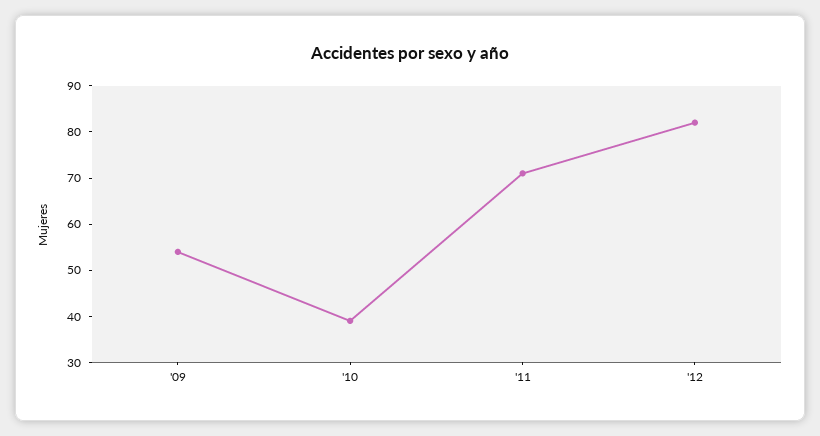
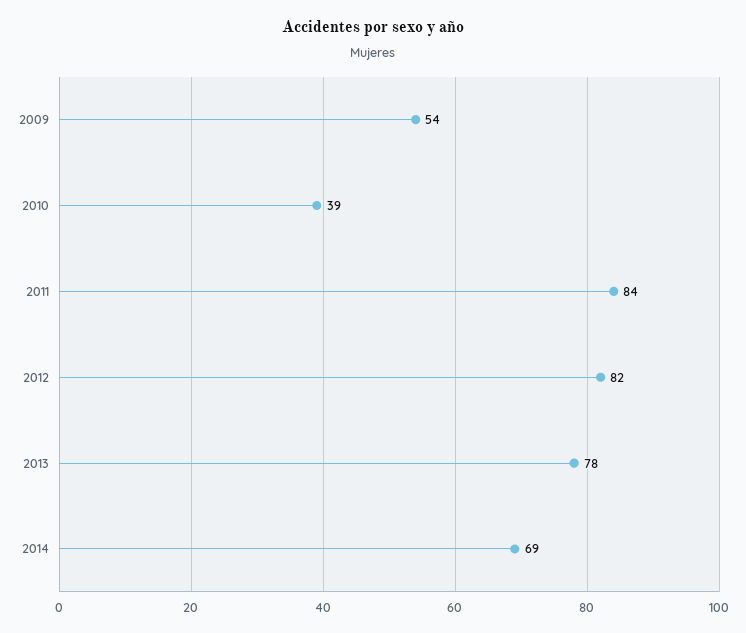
'11: 70 -> 84
2013: none -> 78
2014: none -> 69

